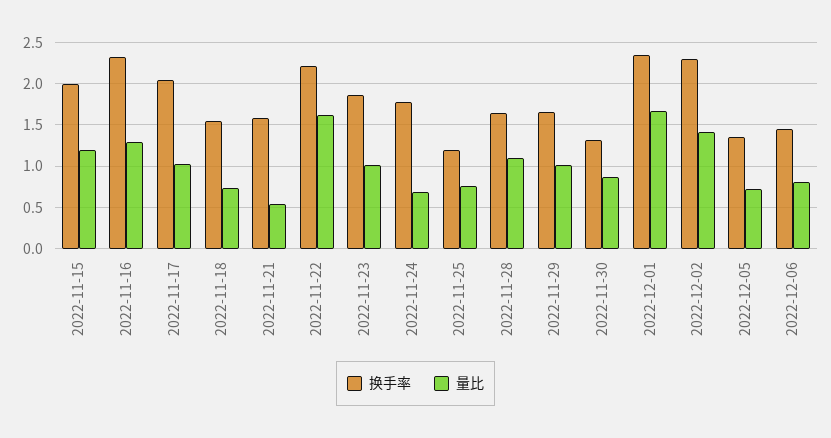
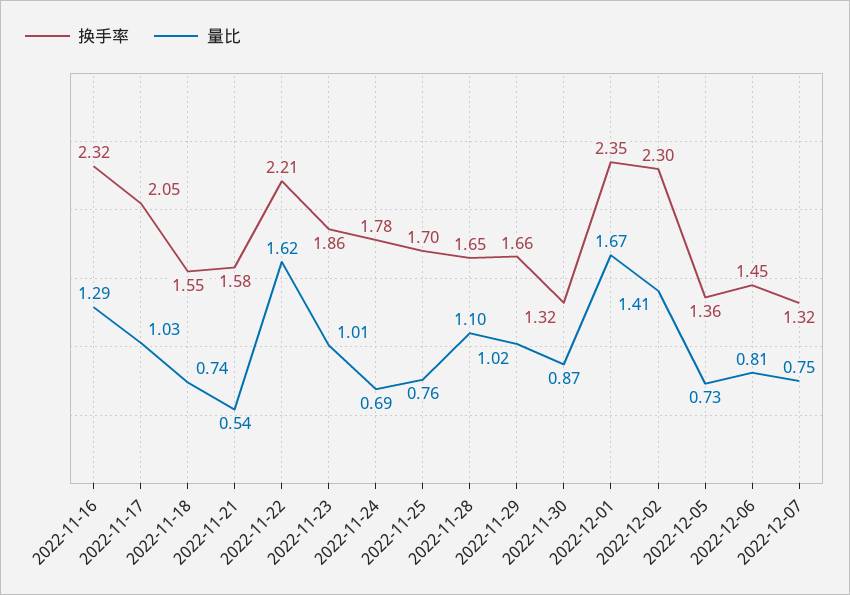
换手率, 2022-11-15: 2 -> none
量比, 2022-11-15: 1.2 -> none
换手率, 2022-11-25: 1.2 -> 1.7
换手率, 2022-12-07: none -> 1.32
量比, 2022-12-07: none -> 0.75

